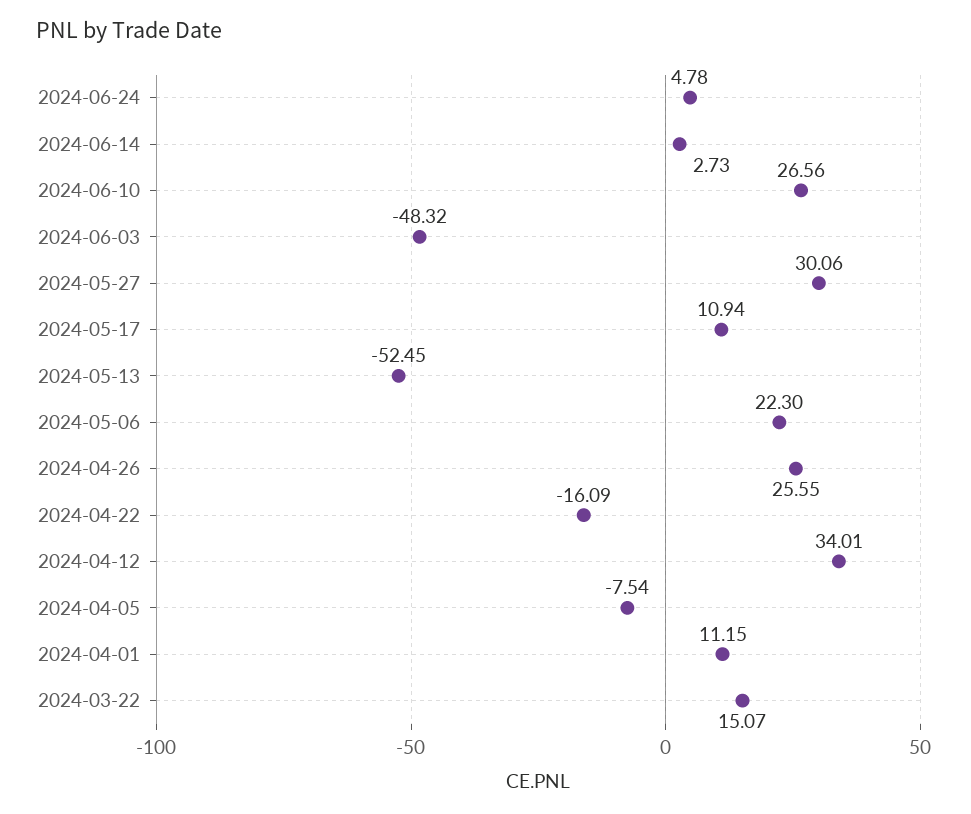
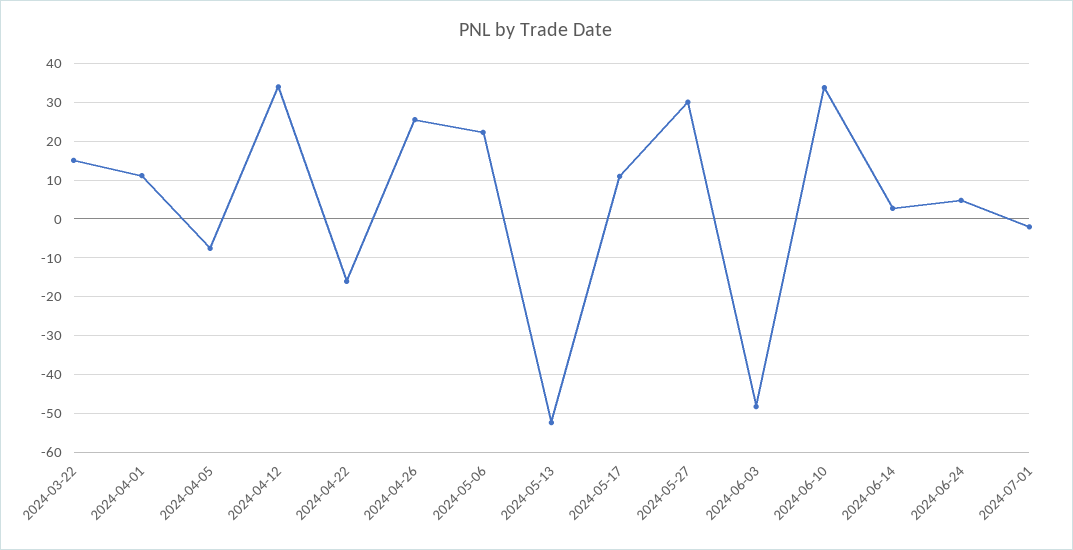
2024-06-10: 26.56 -> 34
2024-07-01: none -> -2

